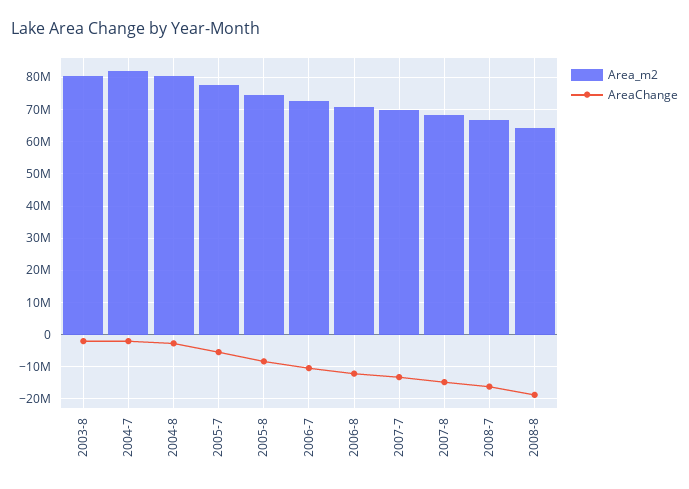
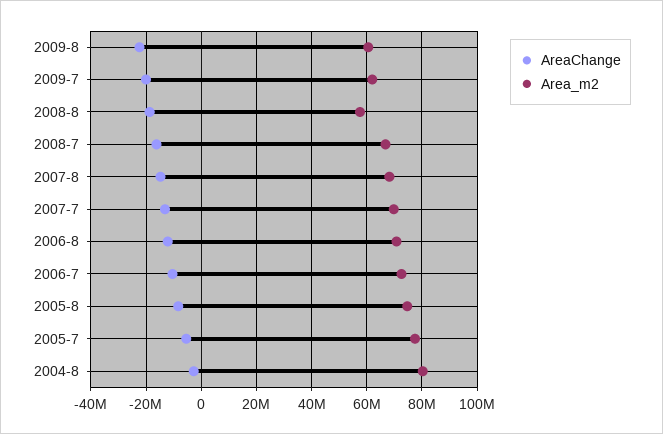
Area_m2, 2003-8: 80000000 -> none
AreaChange, 2003-8: -2000000 -> none
Area_m2, 2004-7: 82000000 -> none
AreaChange, 2004-7: -2000000 -> none
Area_m2, 2008-8: 64000000 -> 57500000
AreaChange, 2009-8: none -> -22500000
Area_m2, 2009-8: none -> 60000000
AreaChange, 2009-7: none -> -20000000
Area_m2, 2009-7: none -> 62500000

